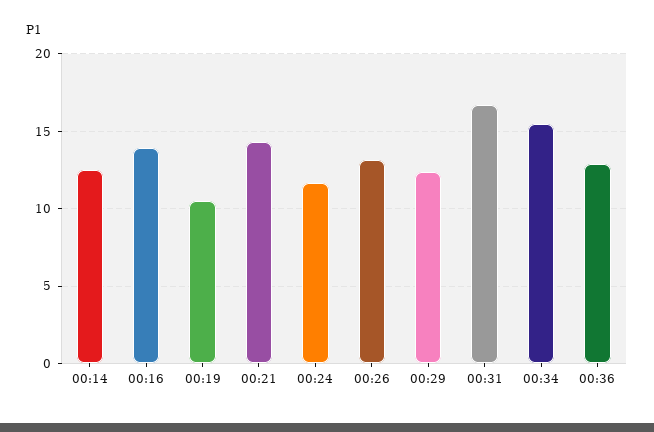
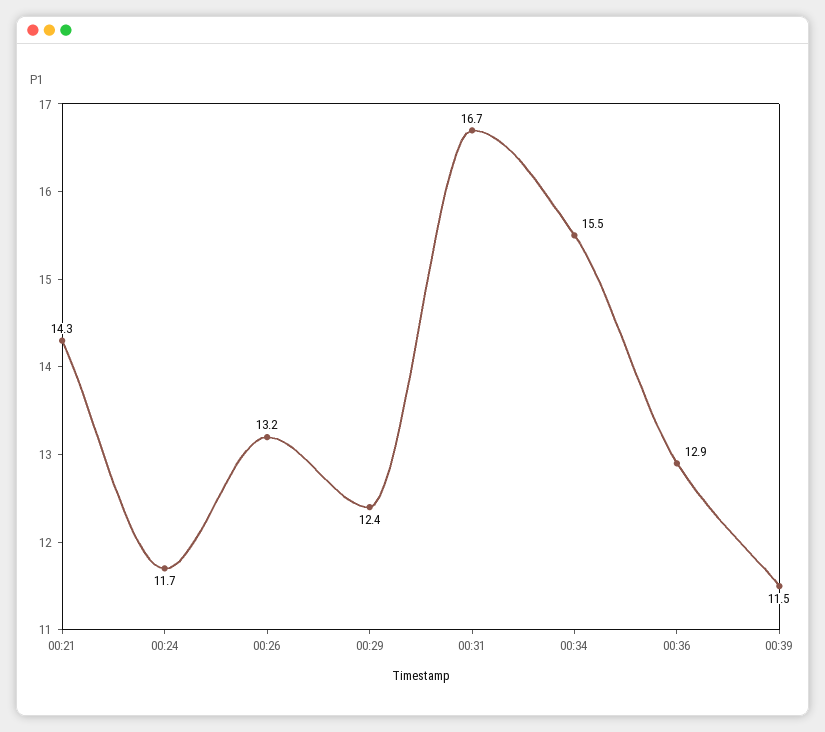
00:14: 12.5 -> none
00:16: 14 -> none
00:19: 10.5 -> none
00:39: none -> 11.5

